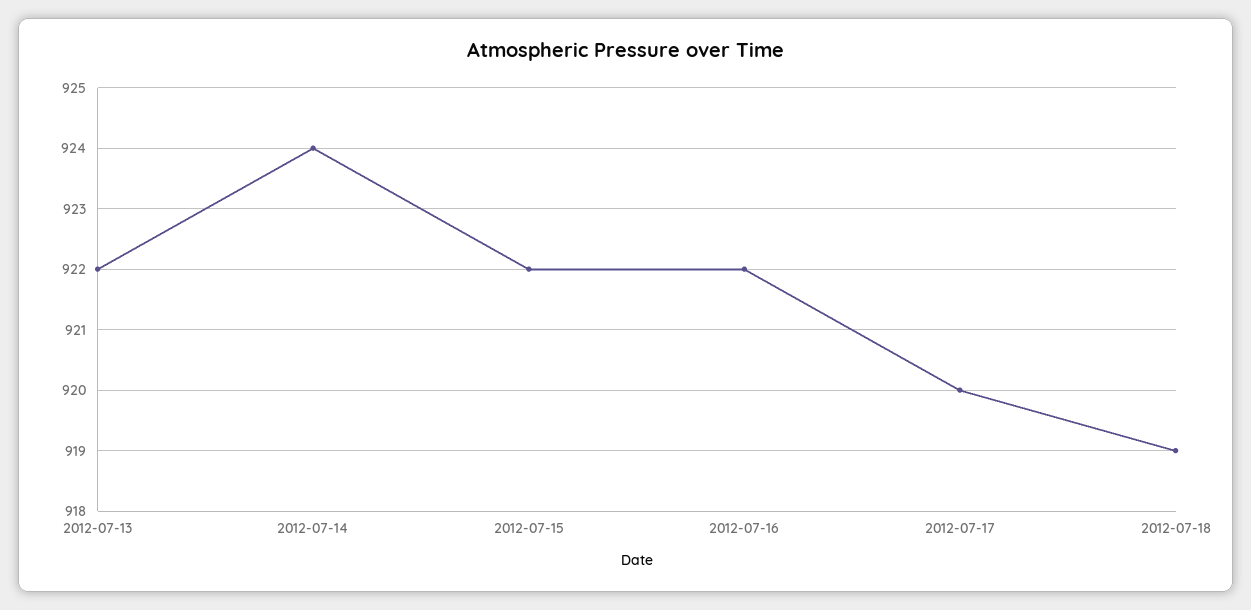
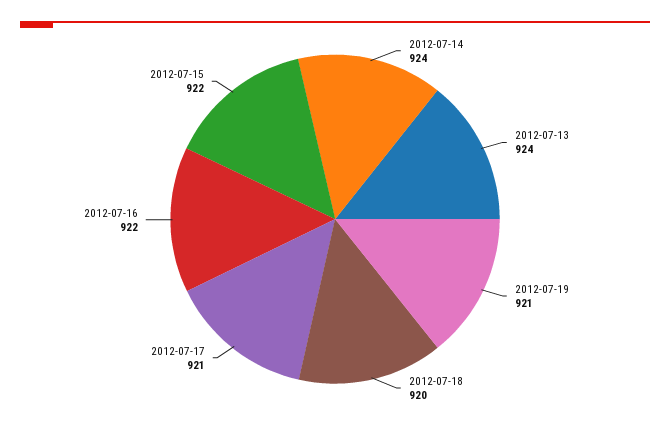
2012-07-13: 922 -> 924
2012-07-17: 920 -> 921
2012-07-18: 919 -> 920
2012-07-19: none -> 921

